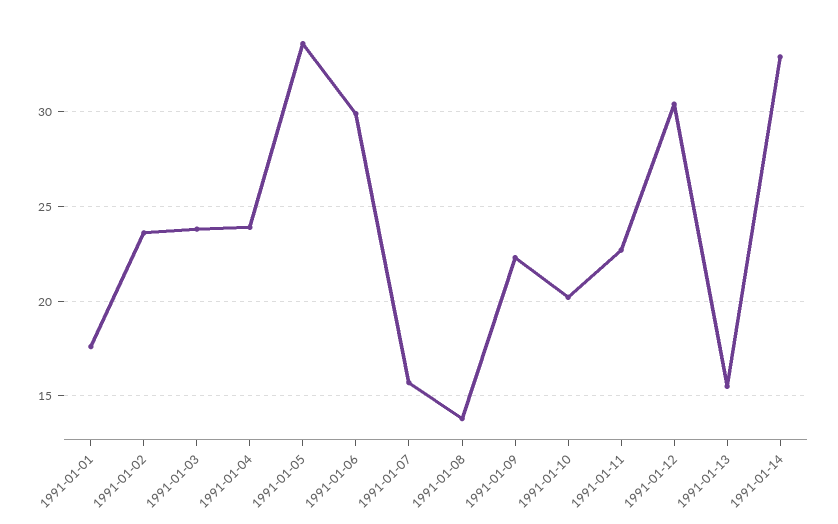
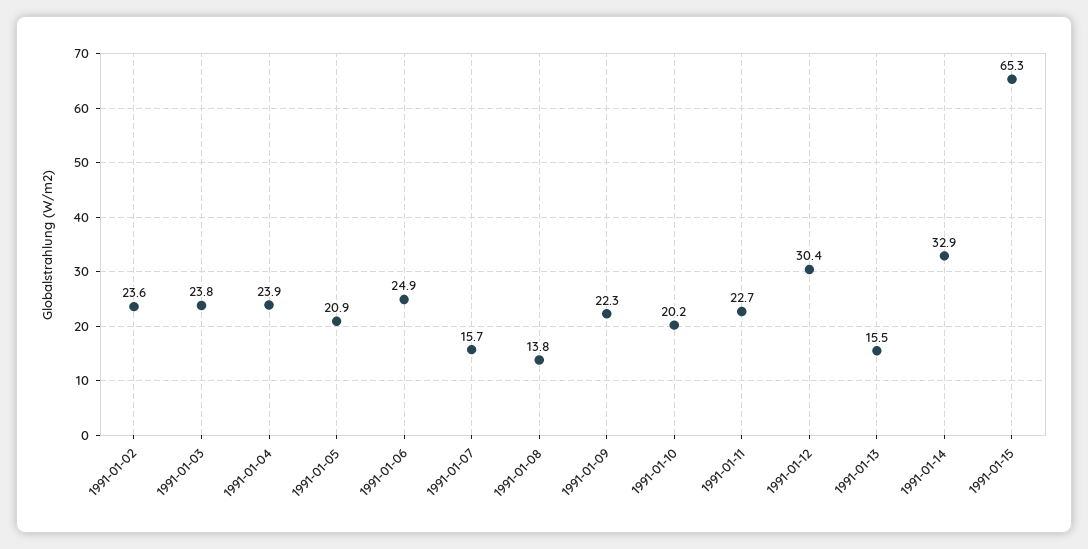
1991-01-01: 17.5 -> none
1991-01-05: 33.5 -> 20.9
1991-01-06: 30 -> 24.9
1991-01-15: none -> 65.3

